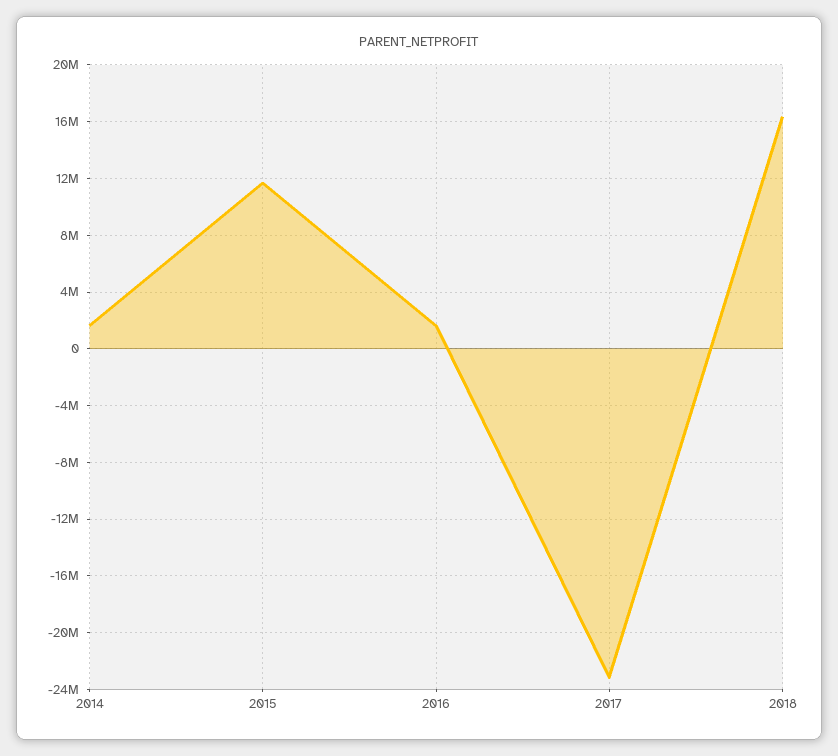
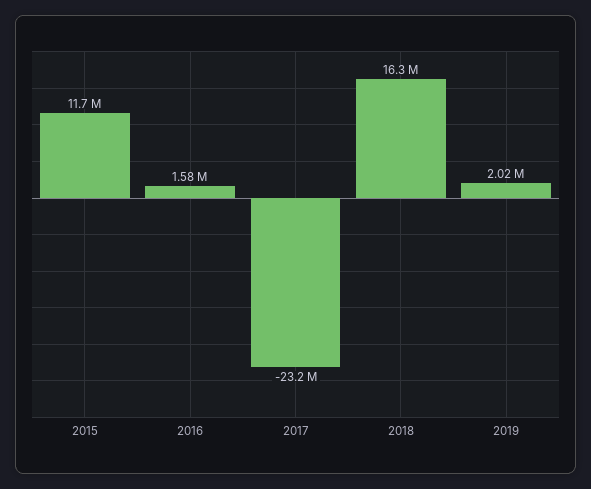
2014: 1500000 -> none
2019: none -> 2020000

